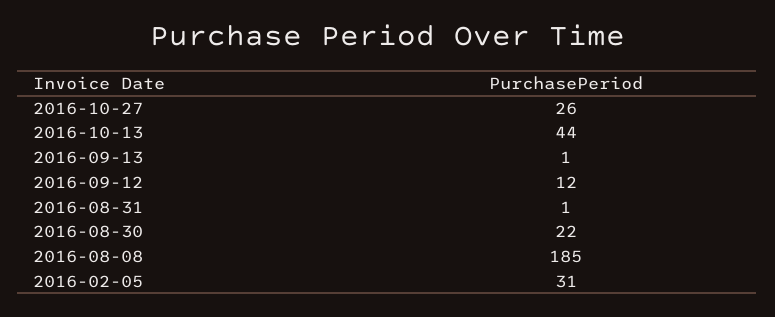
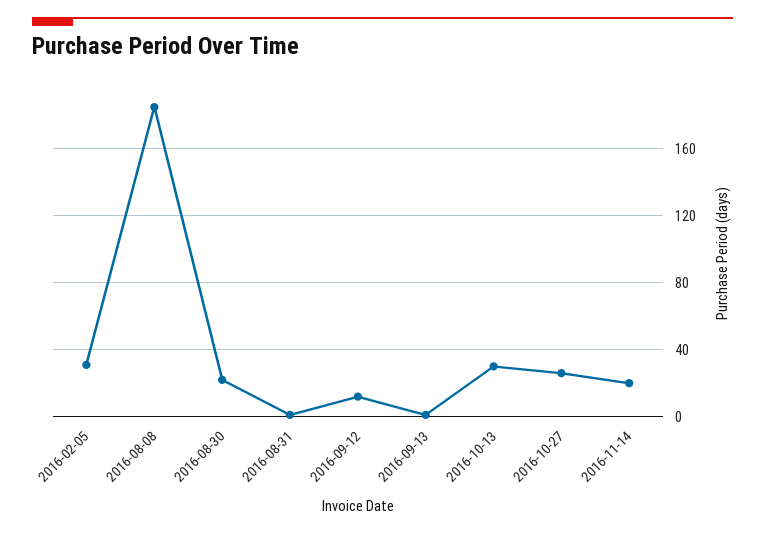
2016-10-13: 44 -> 30
2016-11-14: none -> 20

